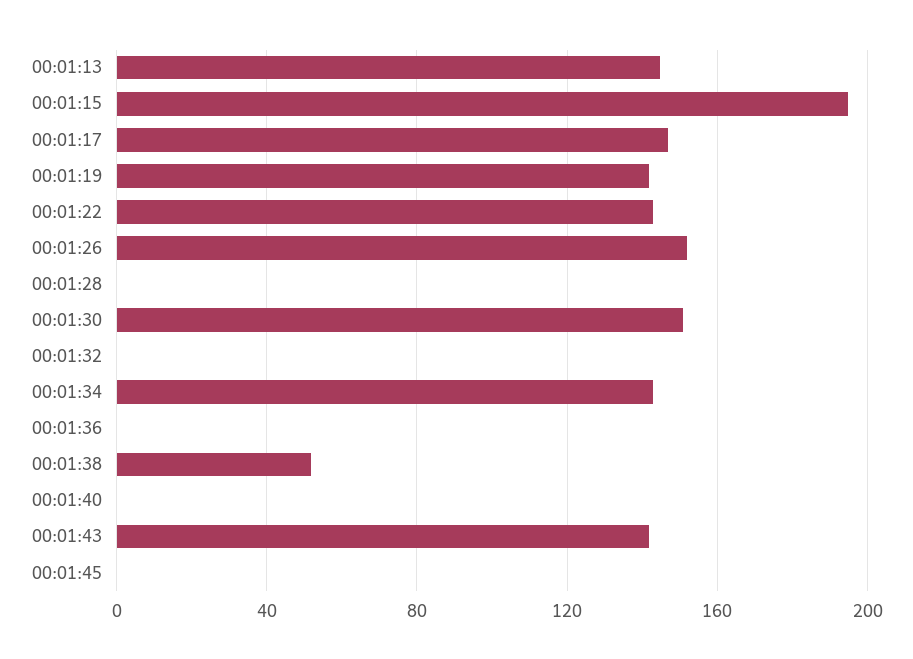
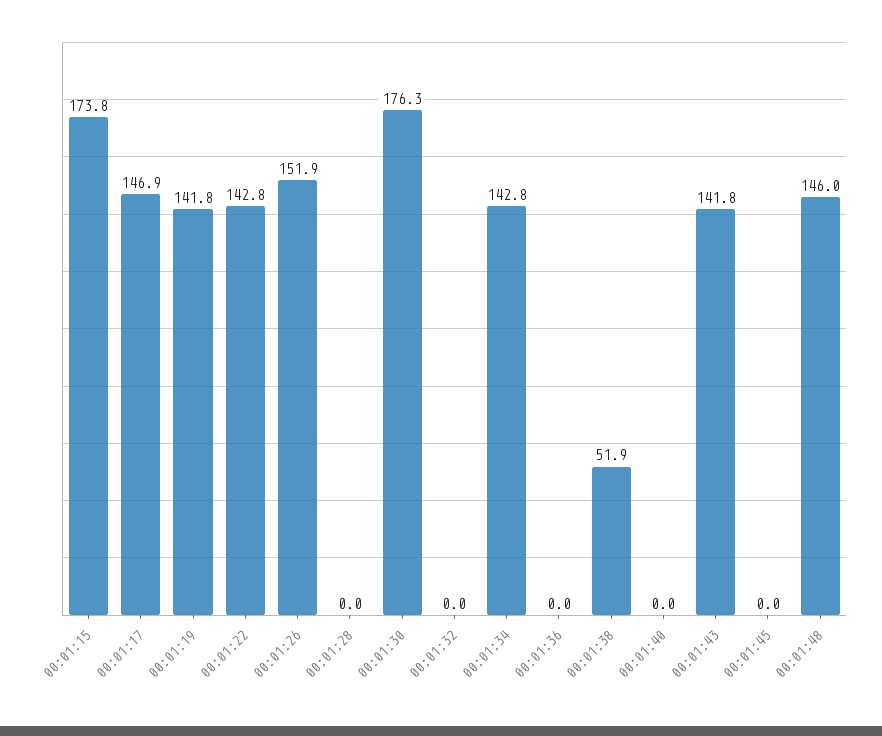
00:01:13: 145 -> none
00:01:15: 195 -> 173.8
00:01:30: 150 -> 176.3
00:01:48: none -> 146

